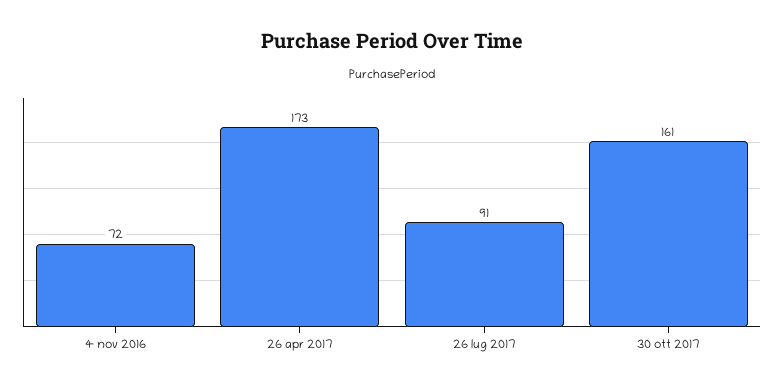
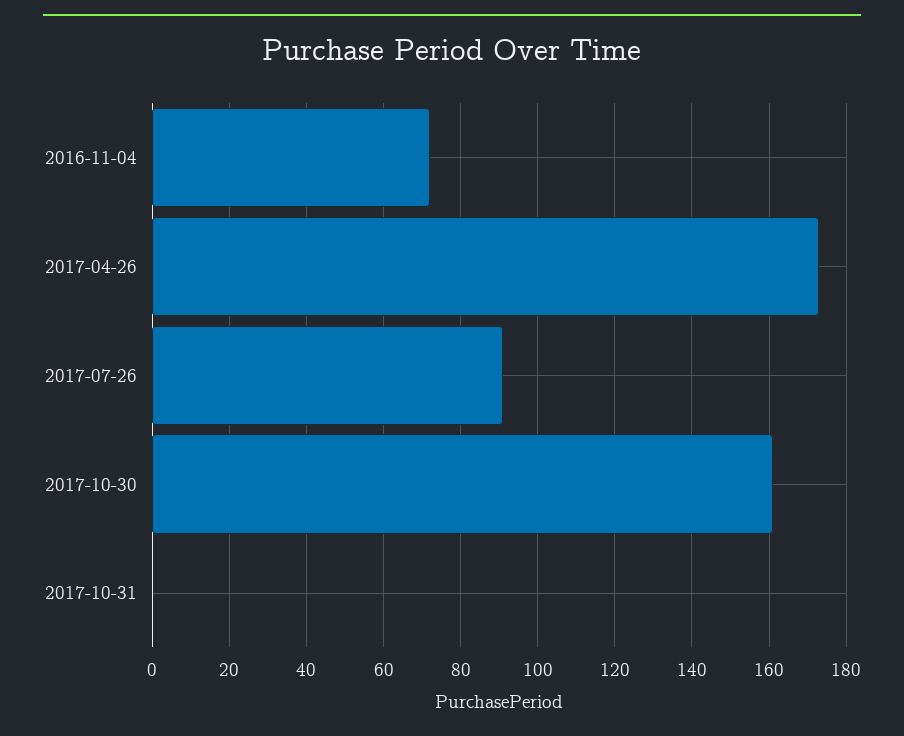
2017-10-31: none -> 0

